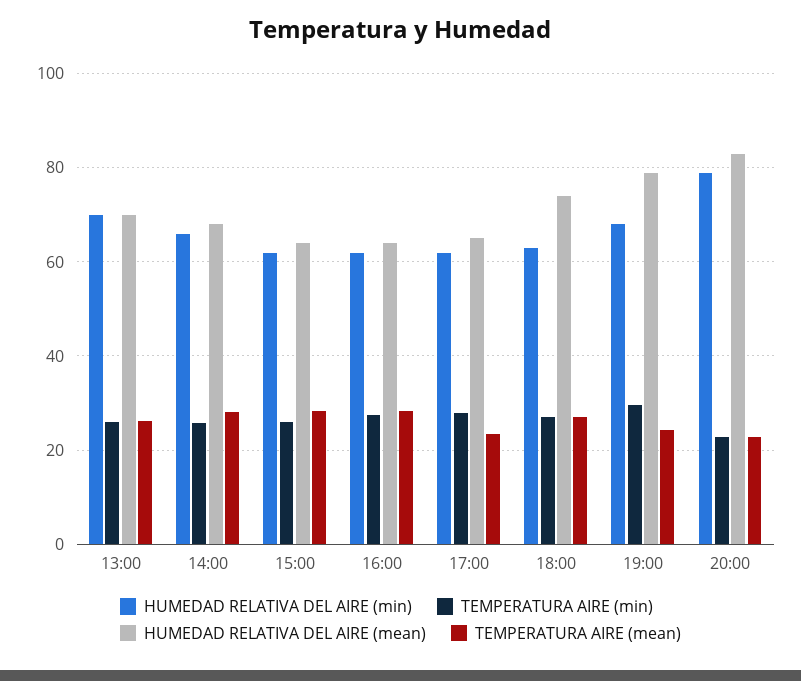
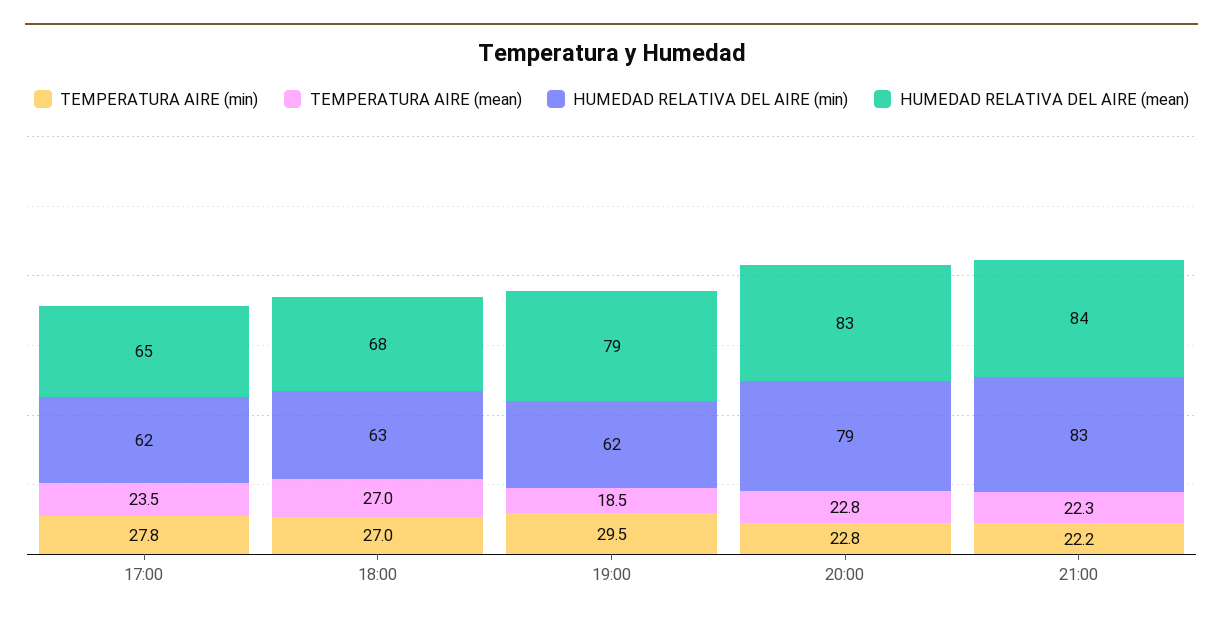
HUMEDAD RELATIVA DEL AIRE (min), 13:00: 70 -> none
TEMPERATURA AIRE (min), 13:00: 26 -> none
HUMEDAD RELATIVA DEL AIRE (mean), 13:00: 70 -> none
TEMPERATURA AIRE (mean), 13:00: 26 -> none
HUMEDAD RELATIVA DEL AIRE (min), 14:00: 66 -> none
TEMPERATURA AIRE (min), 14:00: 26 -> none
HUMEDAD RELATIVA DEL AIRE (mean), 14:00: 68 -> none
TEMPERATURA AIRE (mean), 14:00: 28 -> none
HUMEDAD RELATIVA DEL AIRE (min), 15:00: 62 -> none
TEMPERATURA AIRE (min), 15:00: 26 -> none
HUMEDAD RELATIVA DEL AIRE (mean), 15:00: 64 -> none
TEMPERATURA AIRE (mean), 15:00: 28 -> none
HUMEDAD RELATIVA DEL AIRE (min), 16:00: 62 -> none
TEMPERATURA AIRE (min), 16:00: 28 -> none
HUMEDAD RELATIVA DEL AIRE (mean), 16:00: 64 -> none
TEMPERATURA AIRE (mean), 16:00: 28 -> none
HUMEDAD RELATIVA DEL AIRE (mean), 18:00: 74 -> 68
HUMEDAD RELATIVA DEL AIRE (min), 19:00: 68 -> 62
TEMPERATURA AIRE (mean), 19:00: 24 -> 18.5
TEMPERATURA AIRE (min), 21:00: none -> 22.2
TEMPERATURA AIRE (mean), 21:00: none -> 22.3
HUMEDAD RELATIVA DEL AIRE (min), 21:00: none -> 83
HUMEDAD RELATIVA DEL AIRE (mean), 21:00: none -> 84

